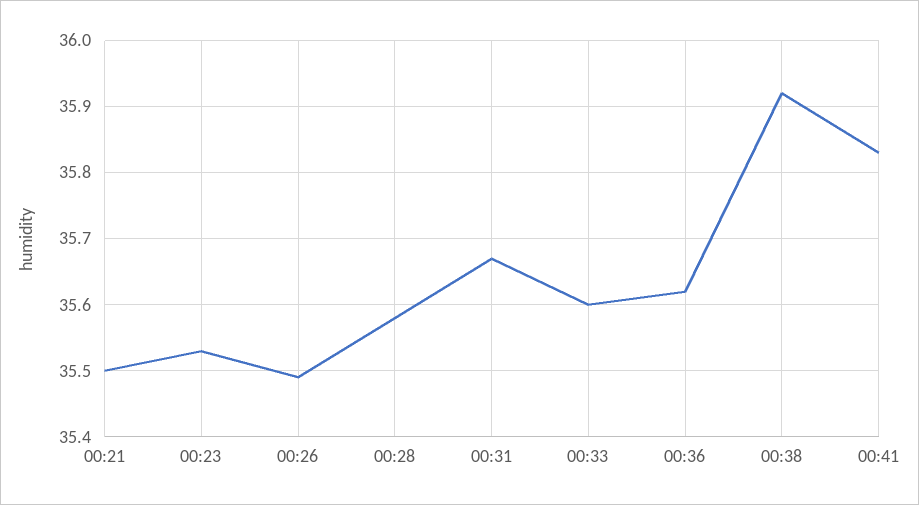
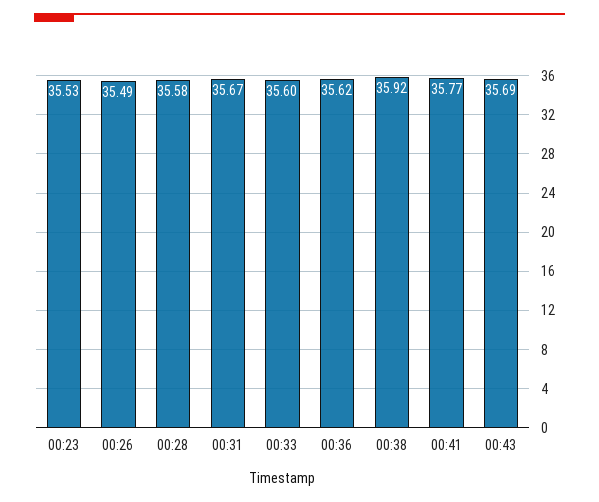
00:21: 35.5 -> none
00:41: 35.83 -> 35.77
00:43: none -> 35.69

